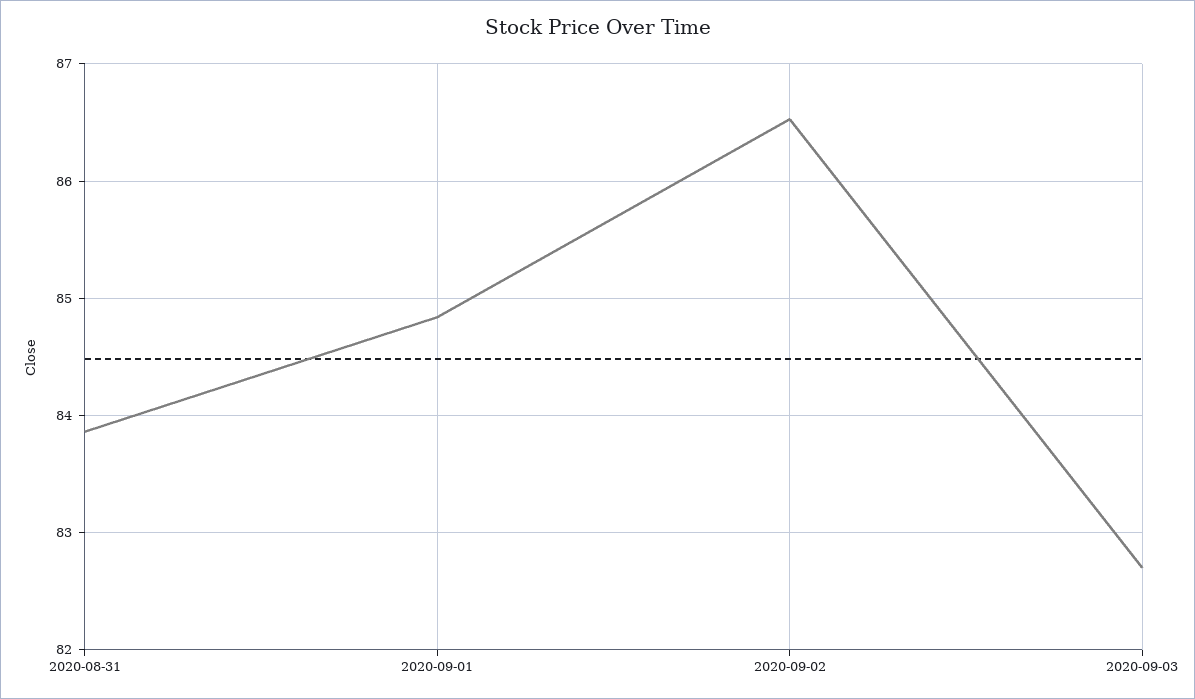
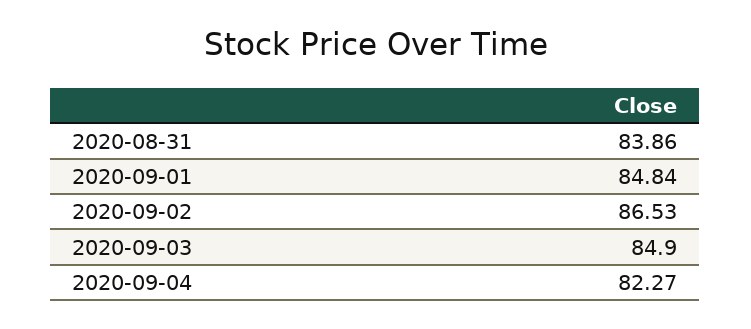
2020-09-03: 82.7 -> 84.9
2020-09-04: none -> 82.27

